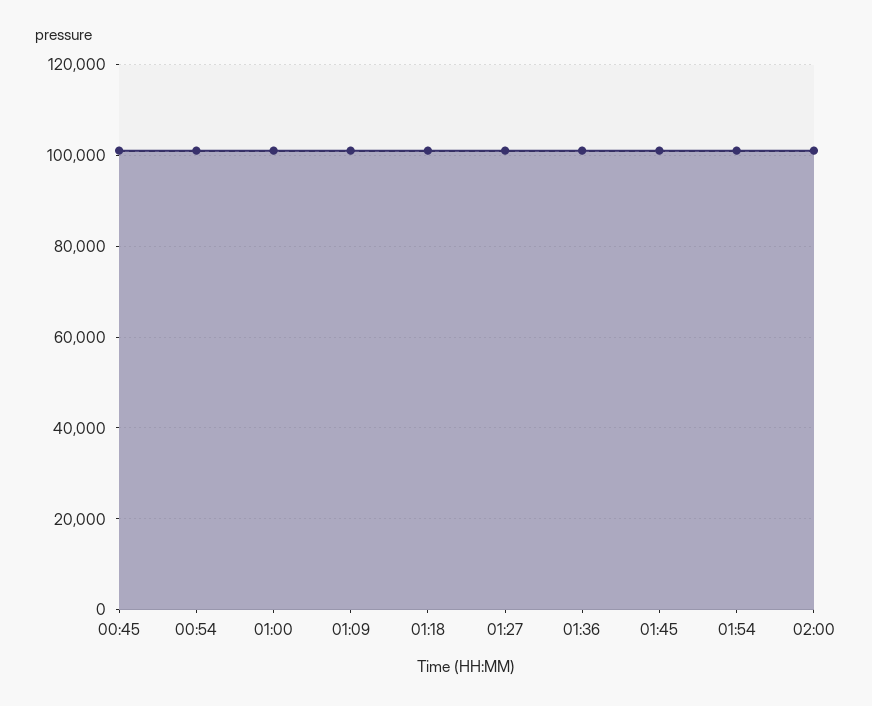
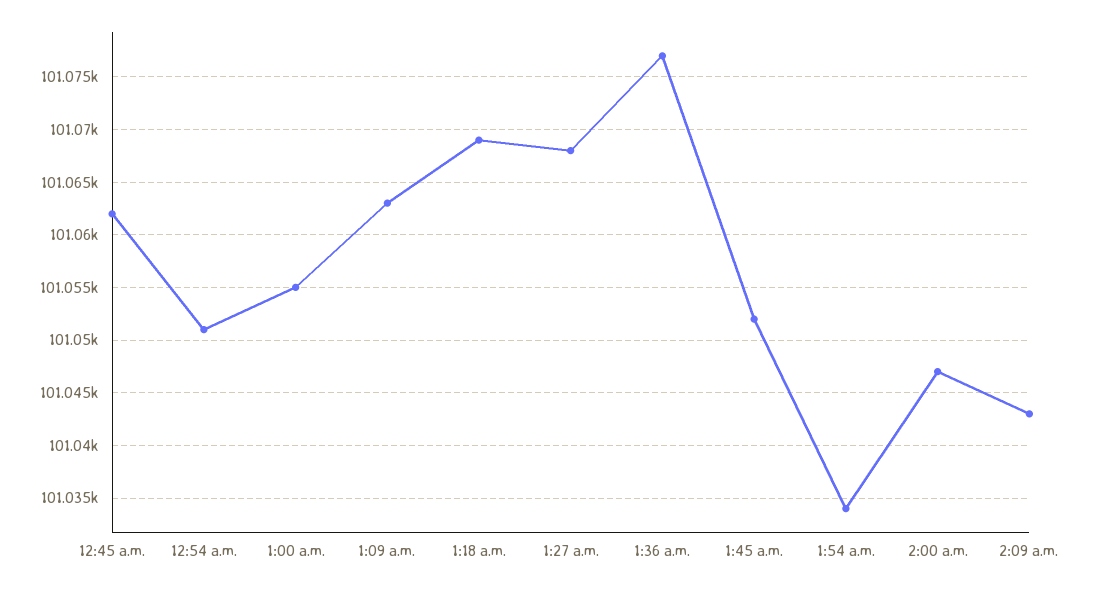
2:09 a.m.: none -> 101043

